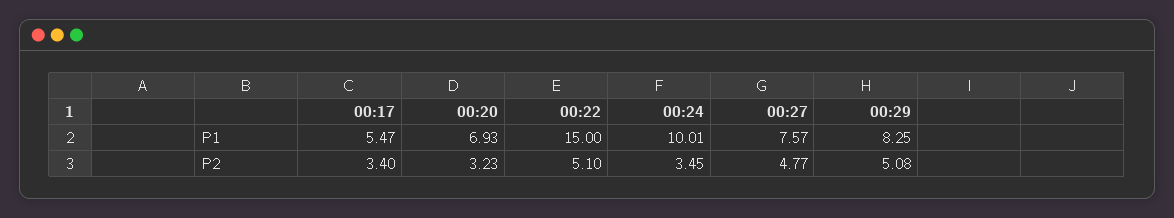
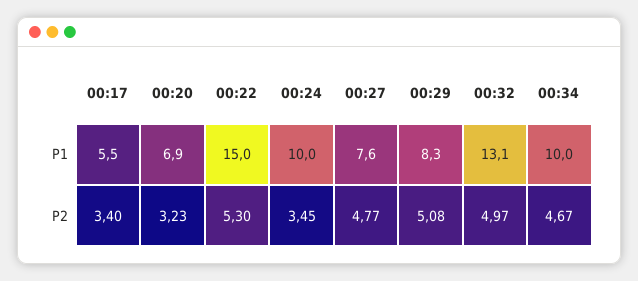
00:22, P2: 5.1 -> 5.3
00:32, P1: none -> 13.1
00:34, P1: none -> 10
00:32, P2: none -> 4.97
00:34, P2: none -> 4.67

